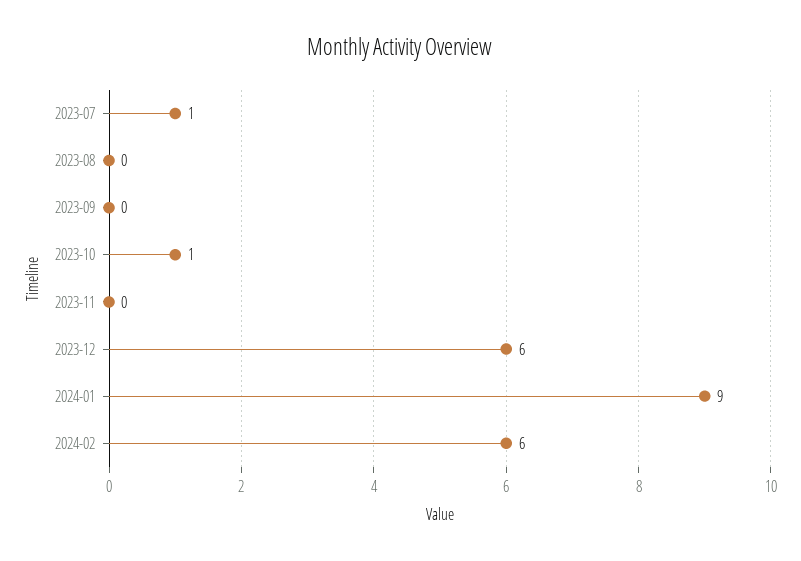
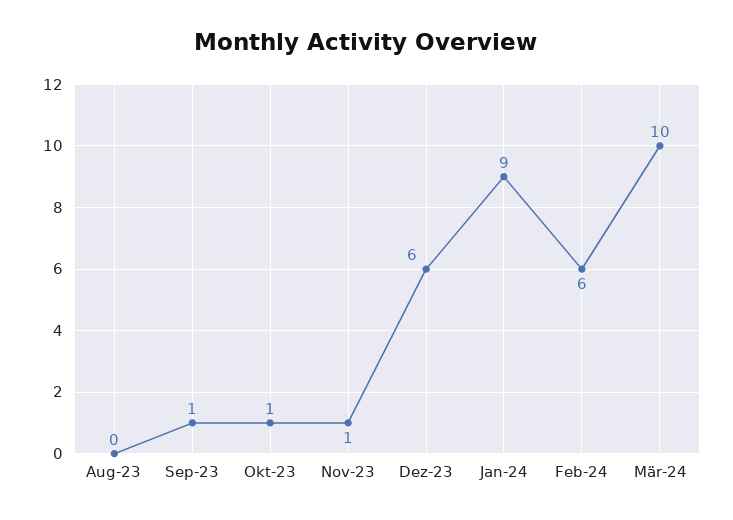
2023-07: 1 -> none
2023-09: 0 -> 1
2023-11: 0 -> 1
Mär-24: none -> 10

